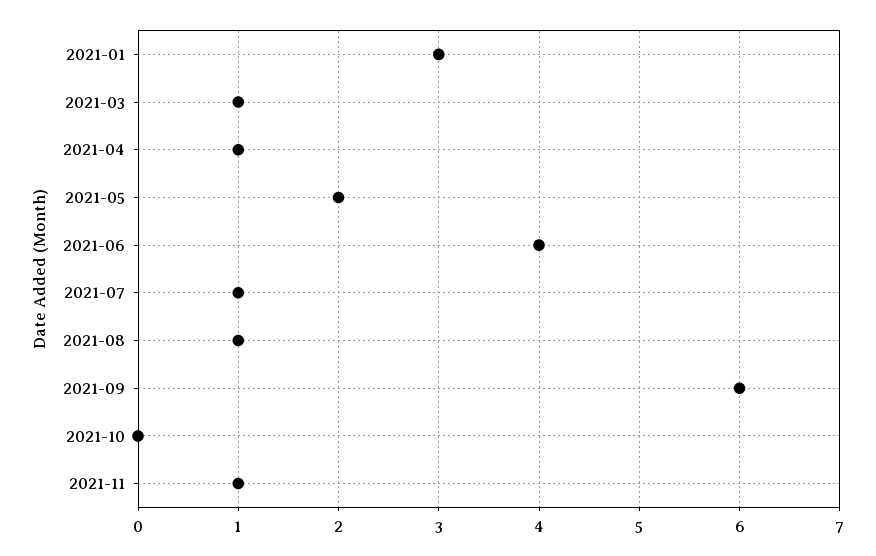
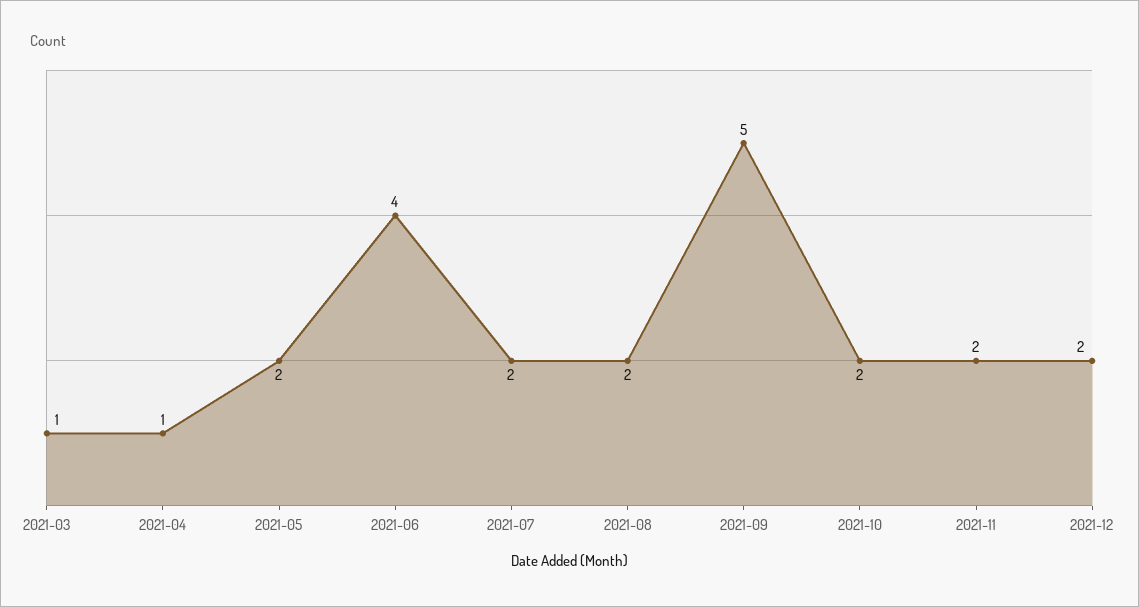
2021-01: 3 -> none
2021-07: 1 -> 2
2021-08: 1 -> 2
2021-09: 6 -> 5
2021-10: 0 -> 2
2021-11: 1 -> 2
2021-12: none -> 2

